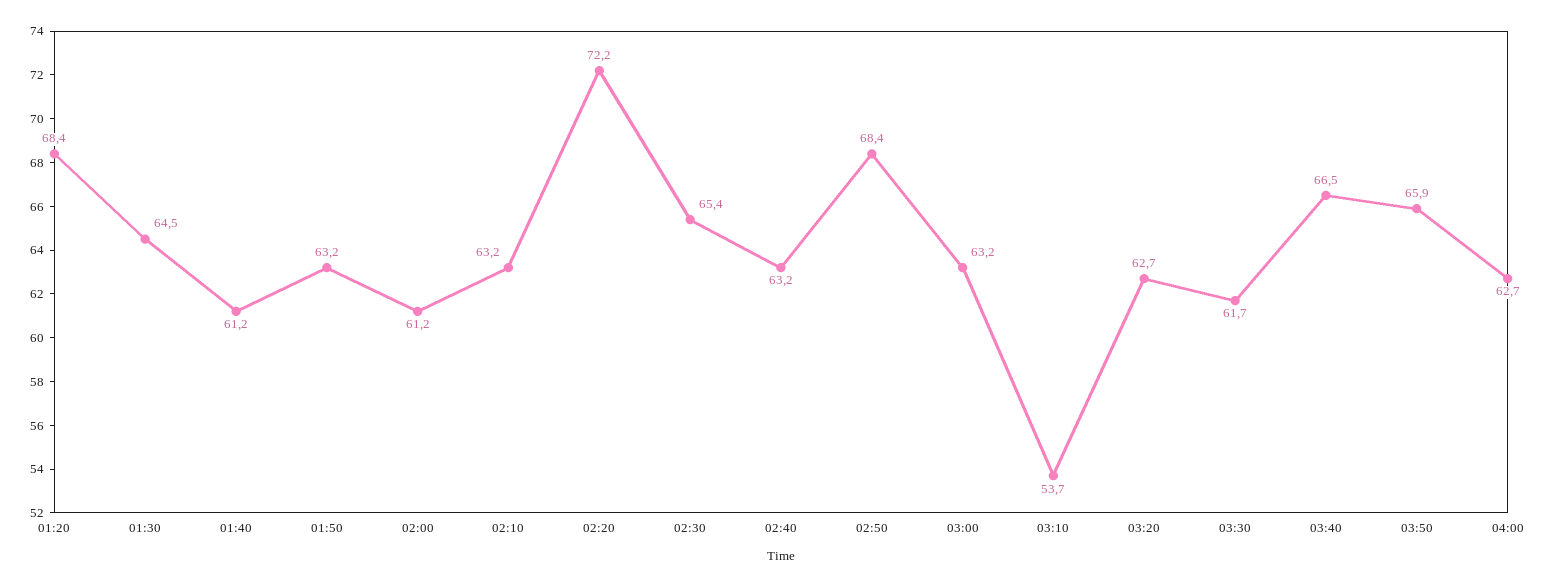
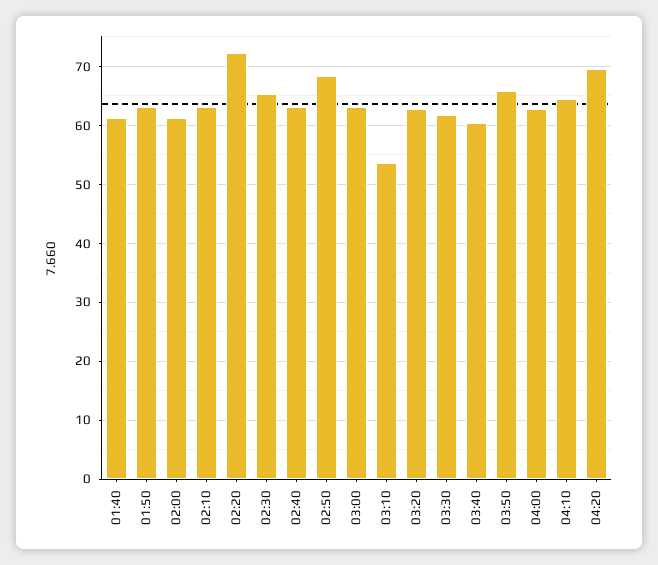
01:20: 68.4 -> none
01:30: 64.5 -> none
03:40: 66.5 -> 60
04:10: none -> 64
04:20: none -> 70

